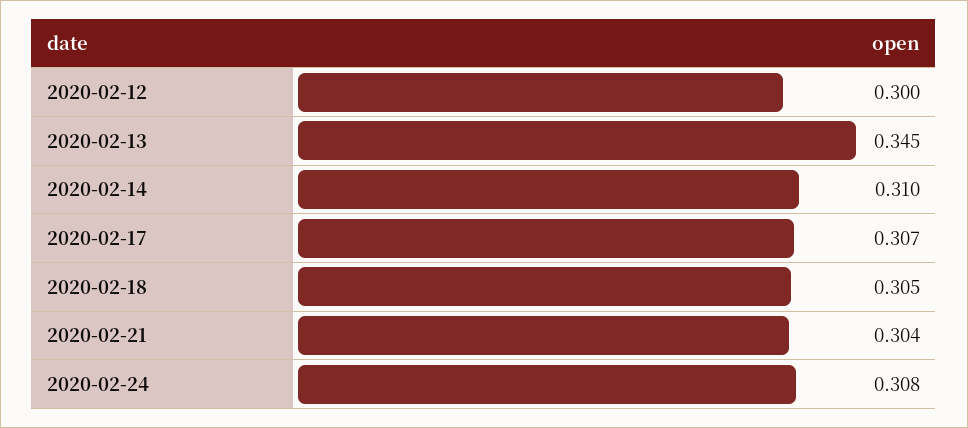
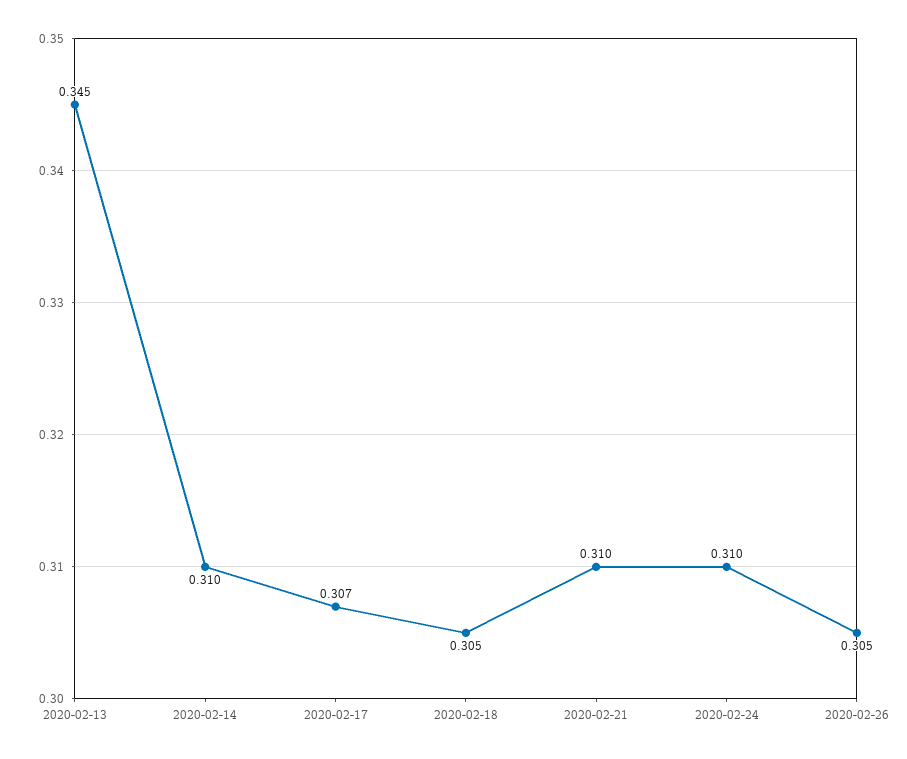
2020-02-12: 0.3 -> none
2020-02-21: 0.304 -> 0.31
2020-02-24: 0.308 -> 0.31
2020-02-26: none -> 0.305

